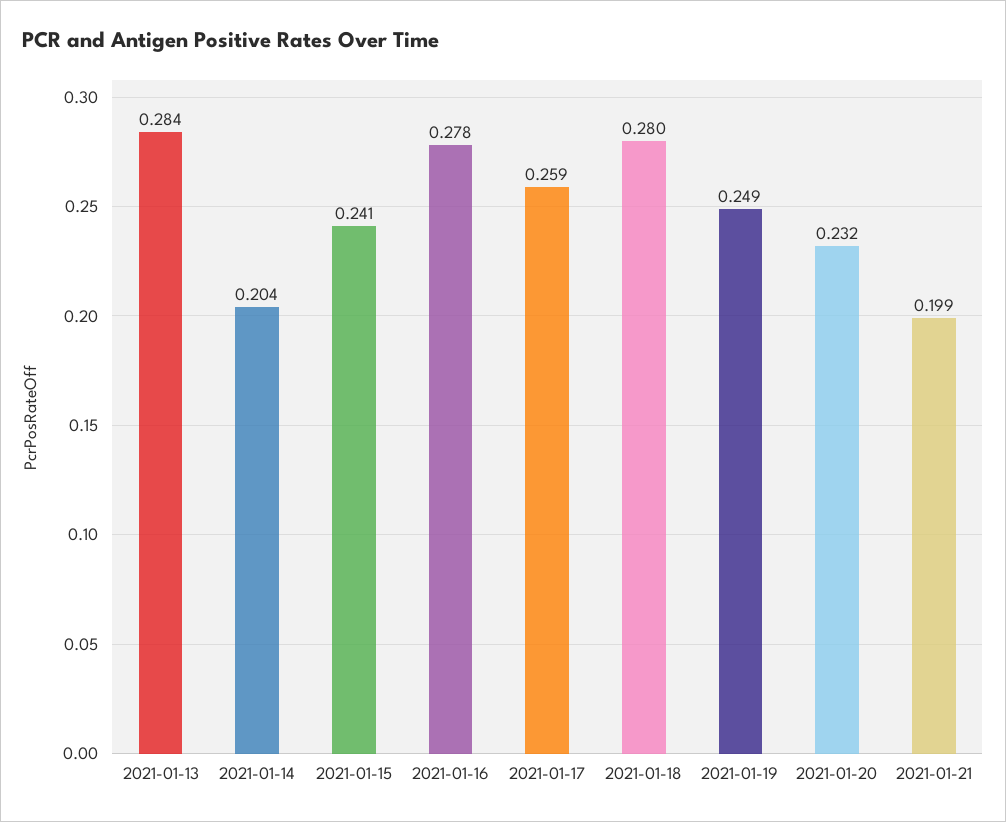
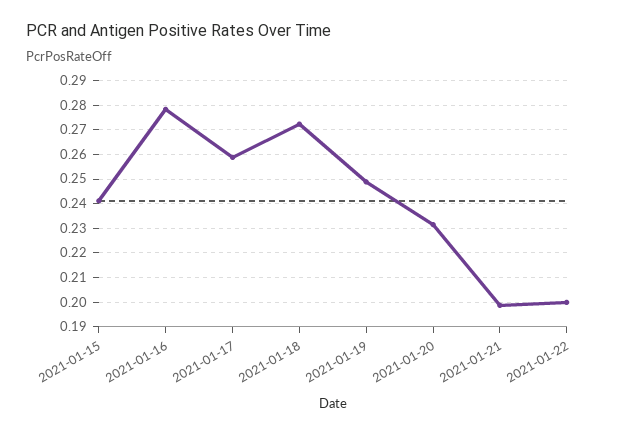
2021-01-13: 0.284 -> none
2021-01-14: 0.204 -> none
2021-01-18: 0.28 -> 0.2725
2021-01-22: none -> 0.2

